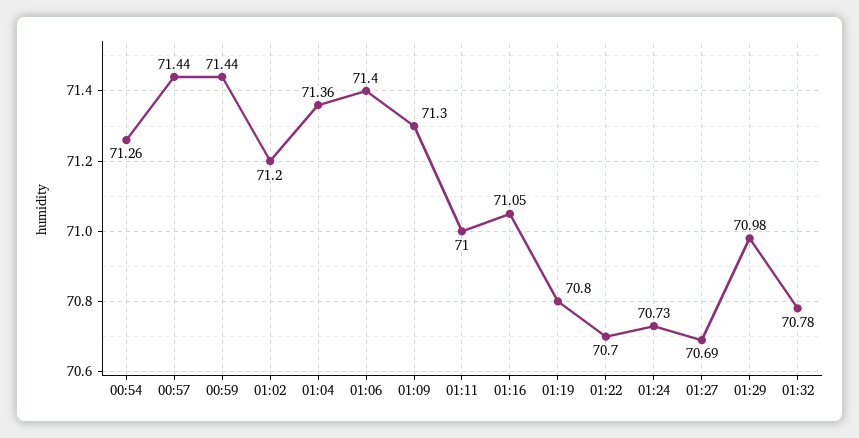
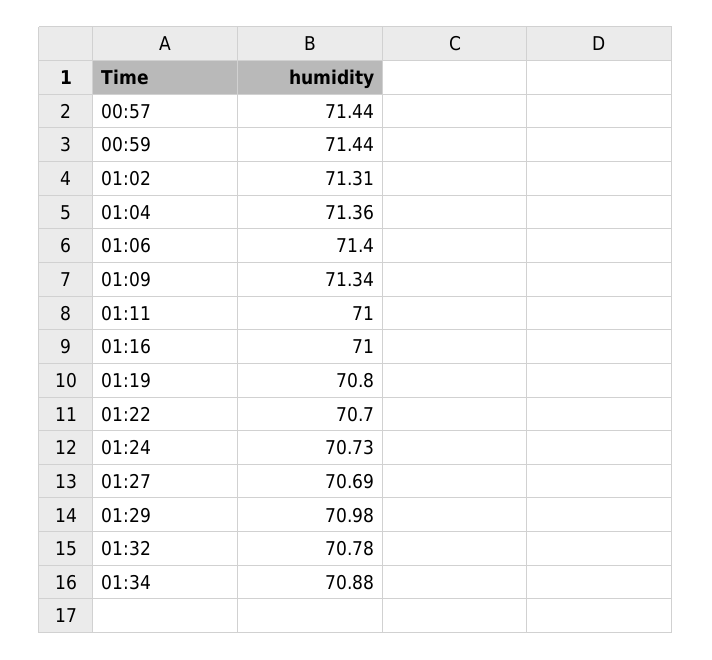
00:54: 71.26 -> none
01:02: 71.2 -> 71.31
01:09: 71.3 -> 71.34
01:16: 71.05 -> 71
01:34: none -> 70.88

